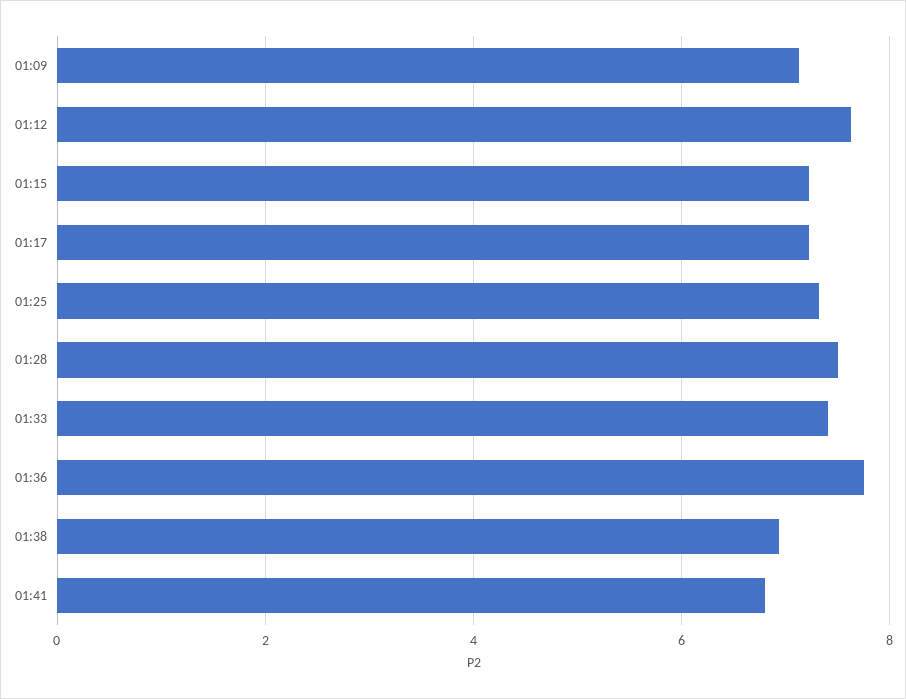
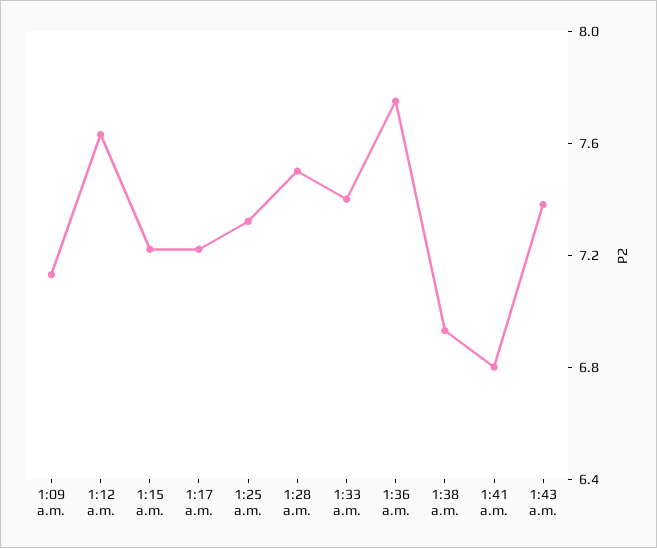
1:43 a.m.: none -> 7.4

